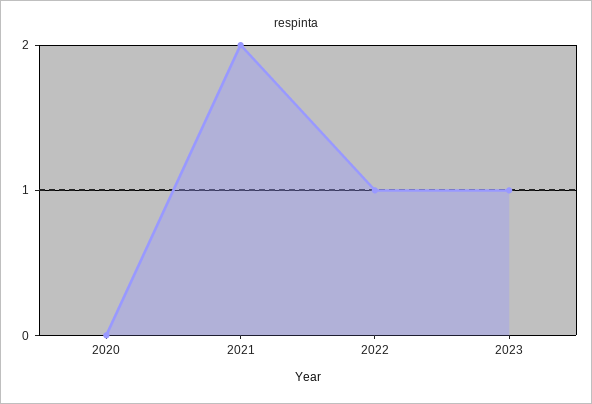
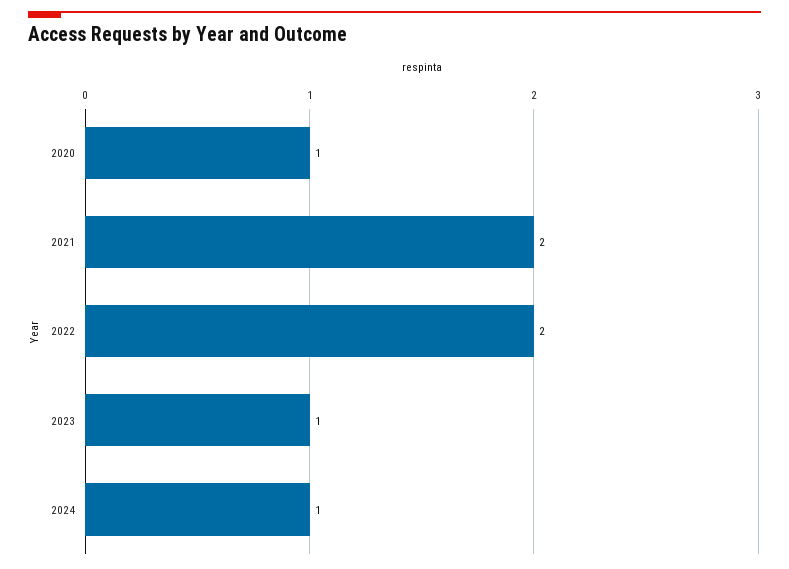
2020: 0 -> 1
2022: 1 -> 2
2024: none -> 1

